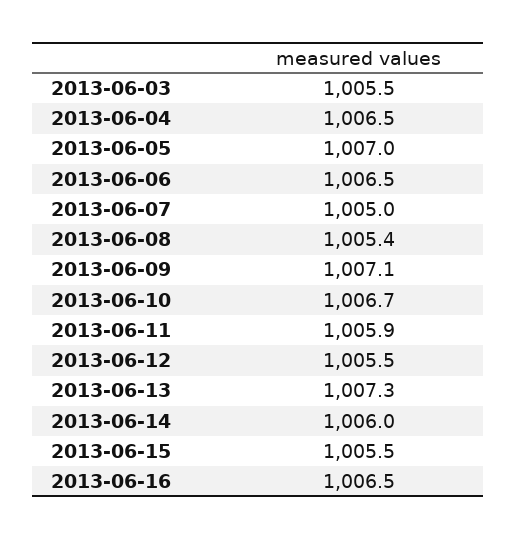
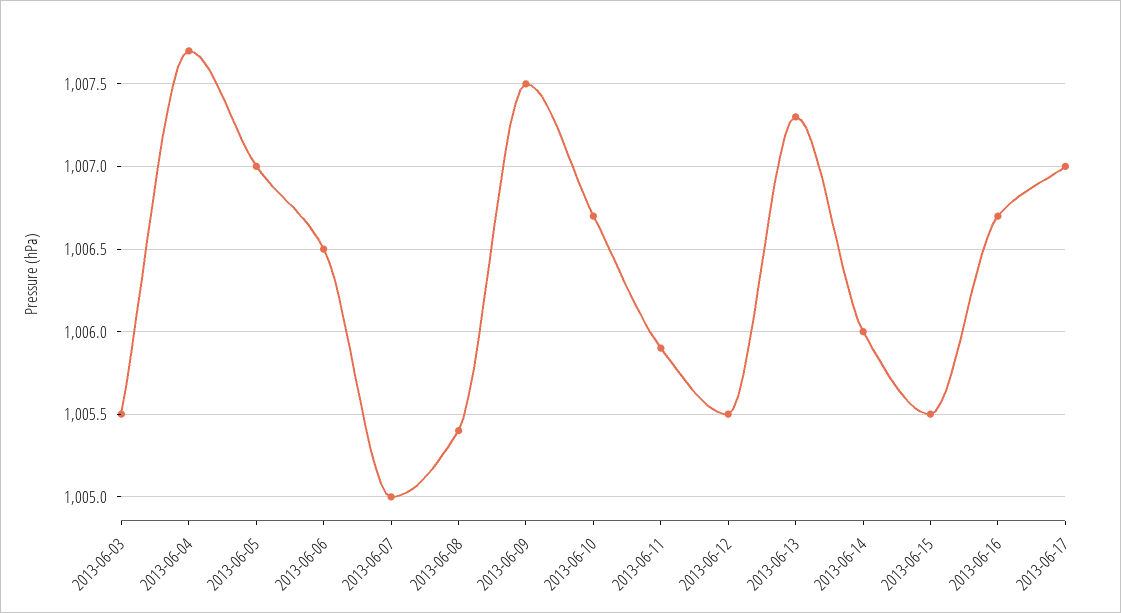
2013-06-04: 1006.5 -> 1007.7
2013-06-09: 1007.1 -> 1007.5
2013-06-16: 1006.5 -> 1006.7
2013-06-17: none -> 1007

